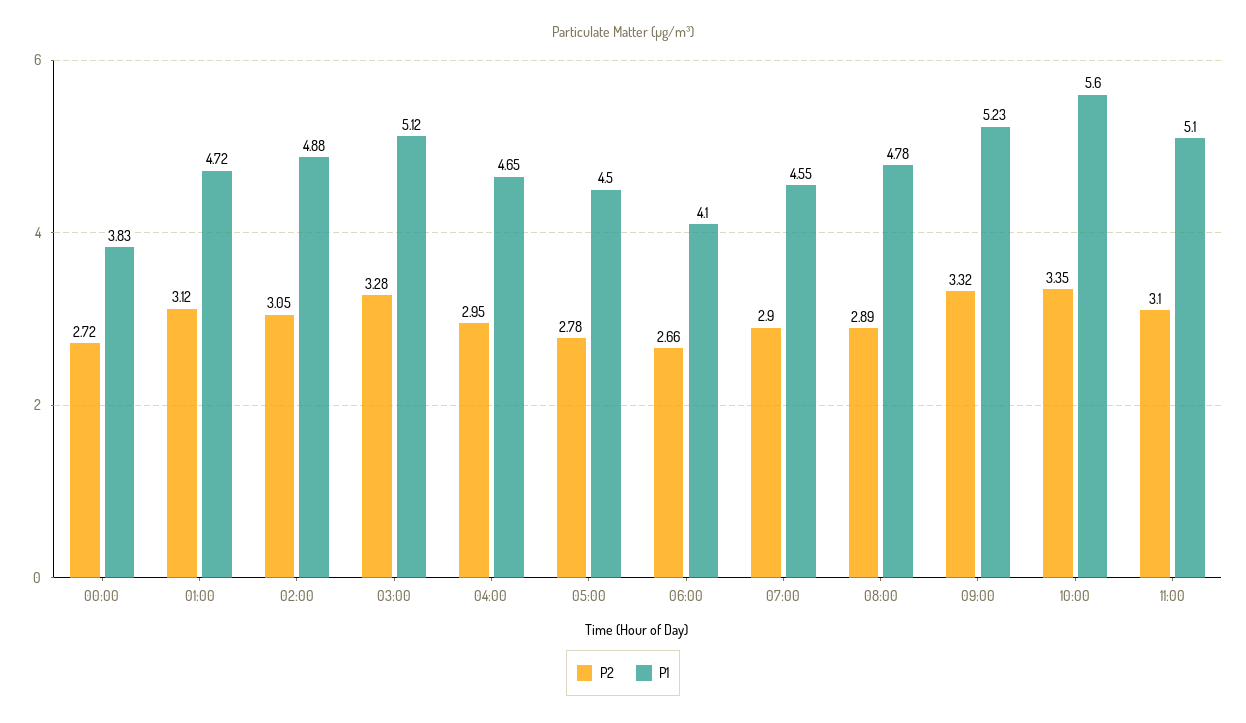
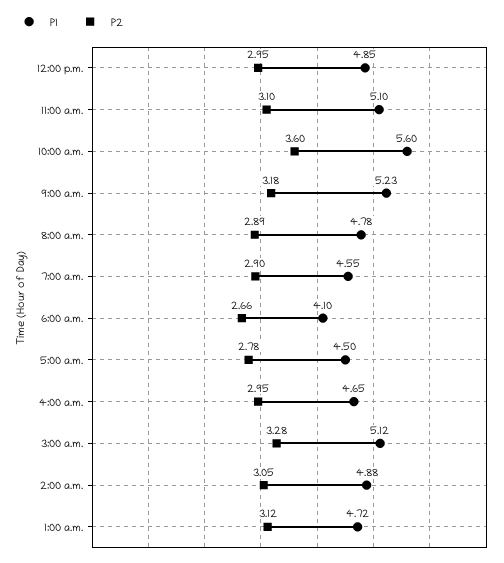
P2, 00:00: 2.72 -> none
P1, 00:00: 3.83 -> none
P2, 09:00: 3.32 -> 3.18
P2, 10:00: 3.35 -> 3.6
P1, 12:00 p.m.: none -> 4.85
P2, 12:00 p.m.: none -> 2.95

